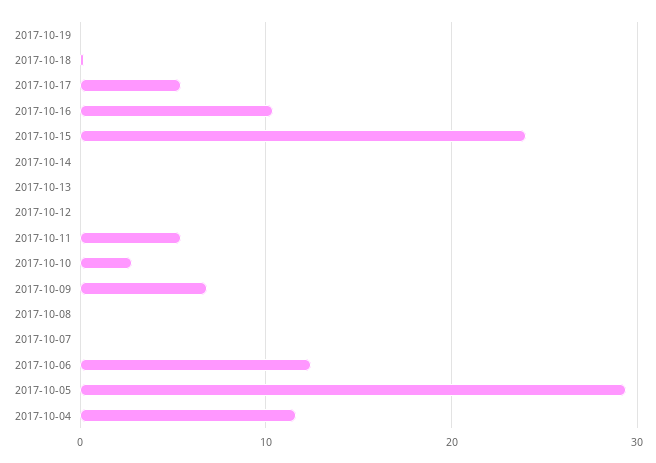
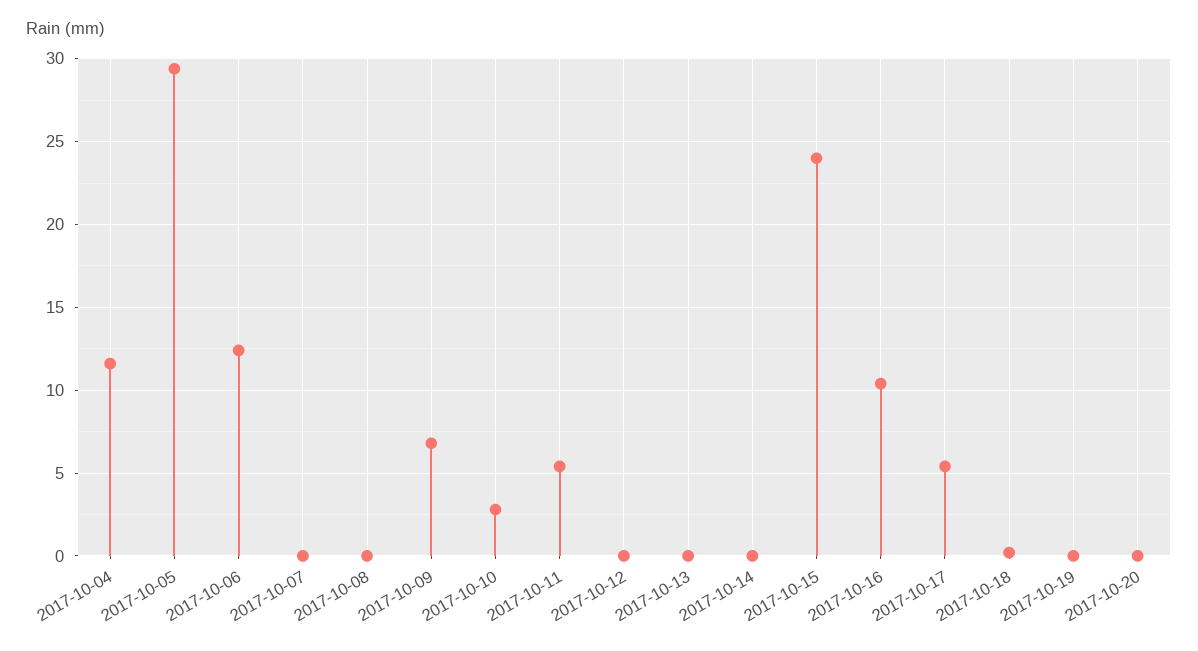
2017-10-20: none -> 0

